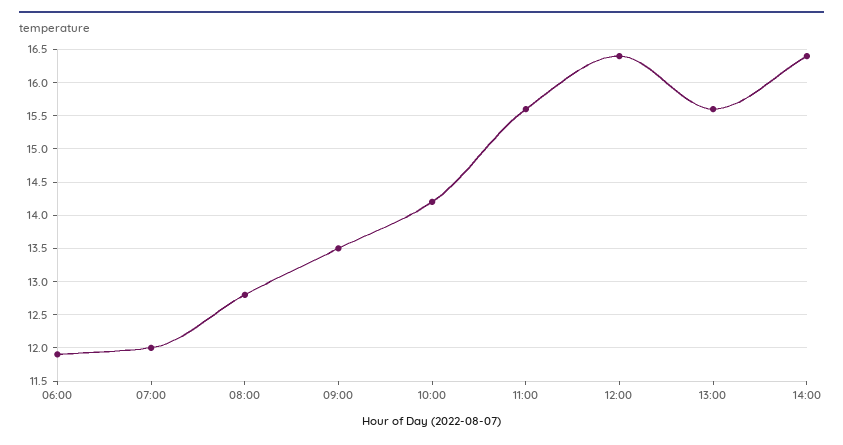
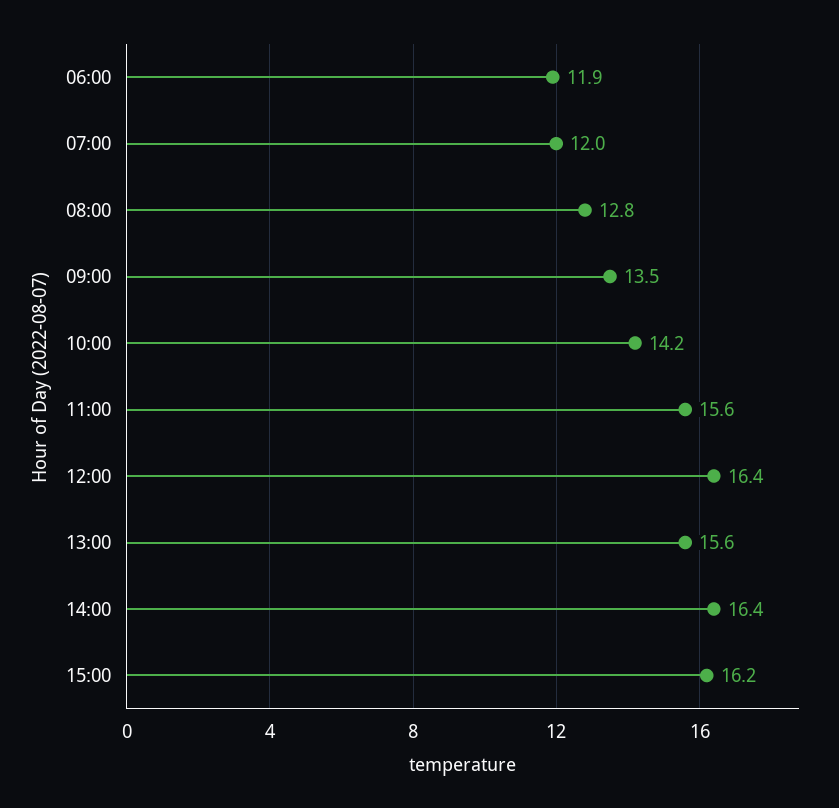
15:00: none -> 16.2

